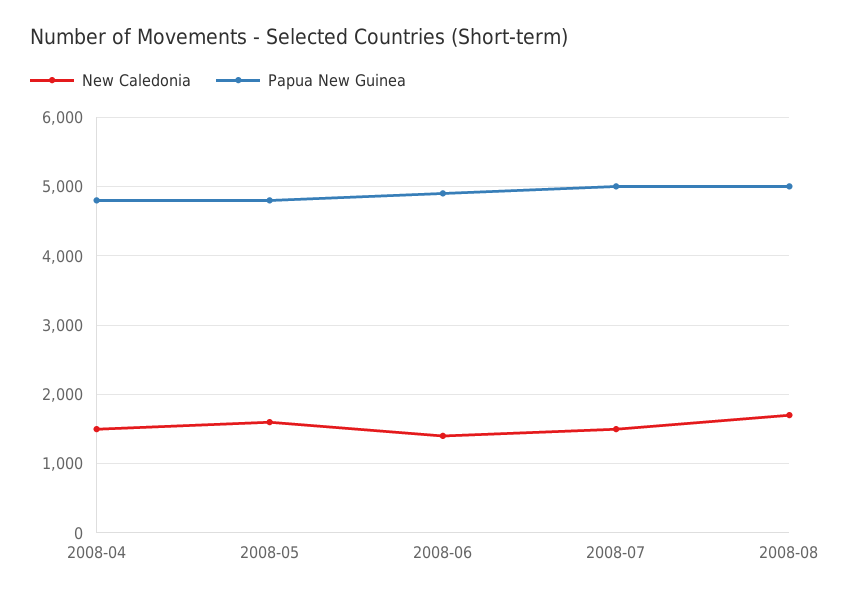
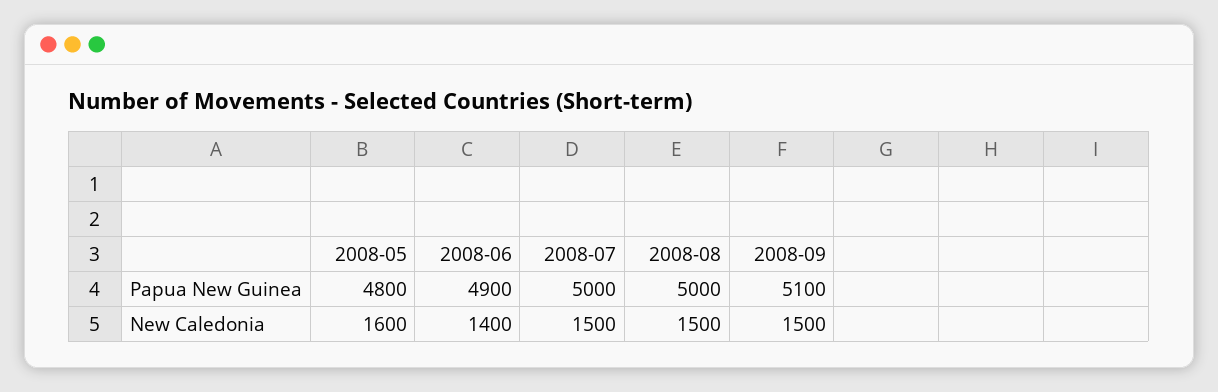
New Caledonia, 2008-04: 1500 -> none
Papua New Guinea, 2008-04: 4800 -> none
New Caledonia, 2008-08: 1700 -> 1500
Papua New Guinea, 2008-09: none -> 5100
New Caledonia, 2008-09: none -> 1500

